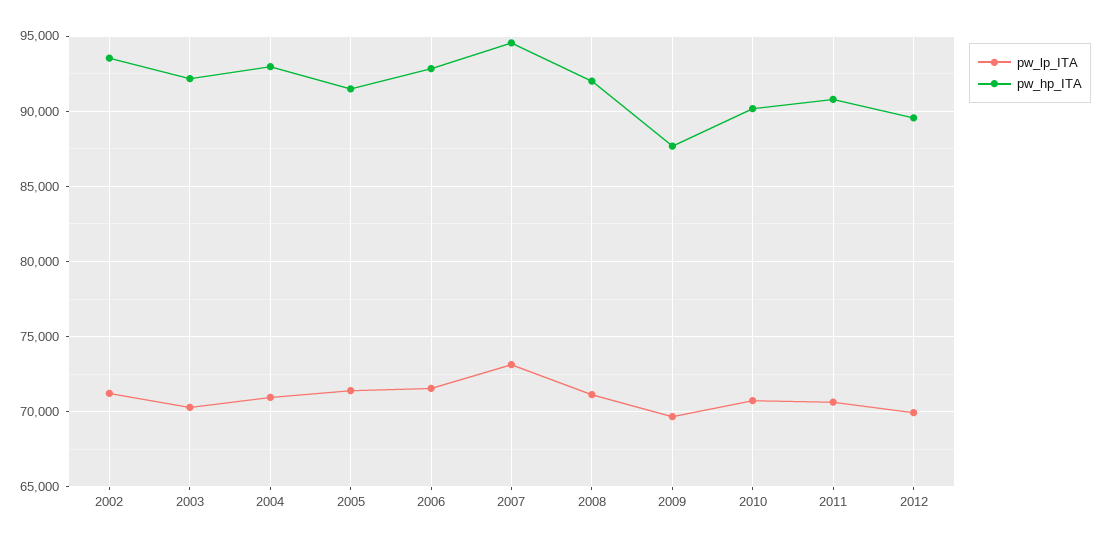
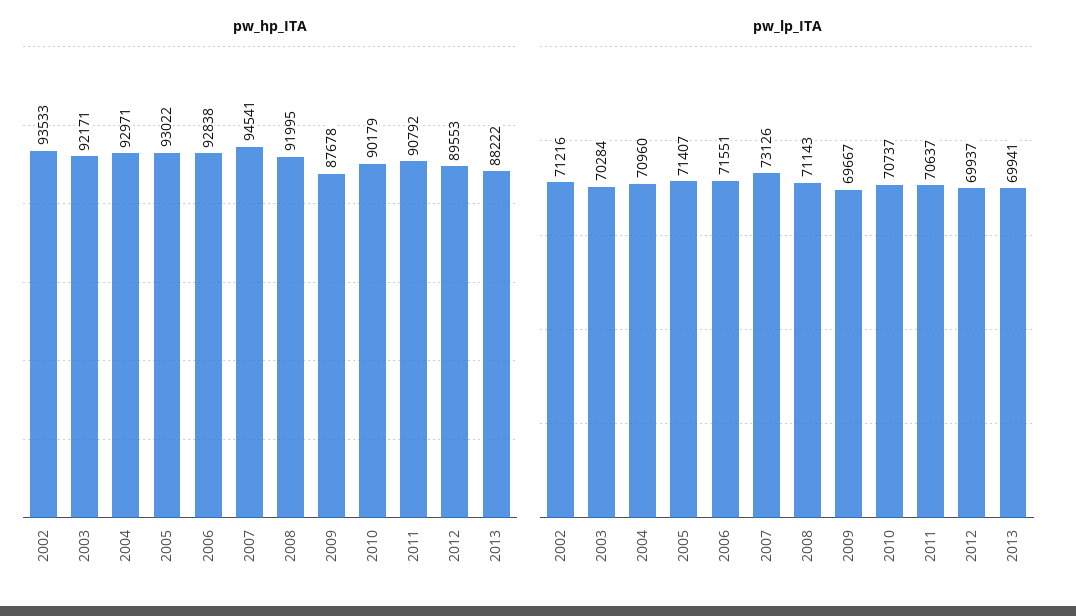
pw_hp_ITA, 2005: 91500 -> 93022
pw_hp_ITA, 2013: none -> 88222
pw_lp_ITA, 2013: none -> 69941

